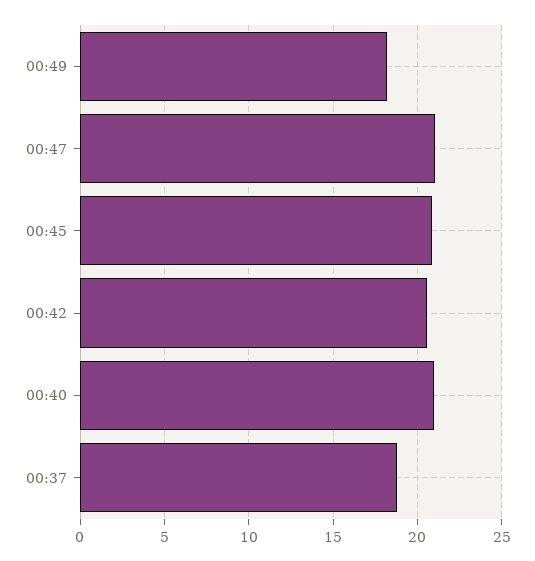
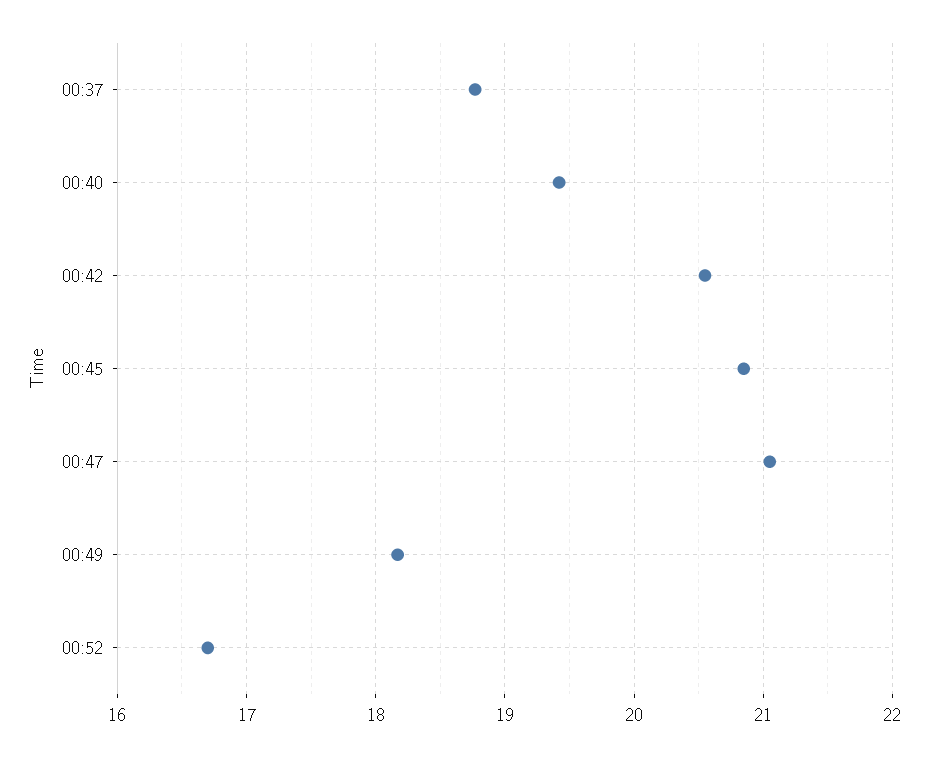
00:40: 21 -> 19.4
00:52: none -> 16.7

